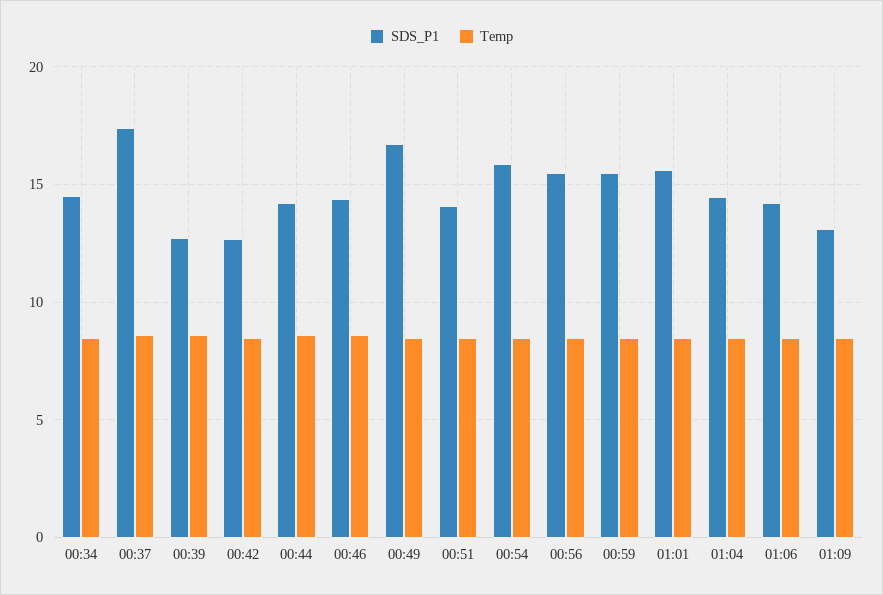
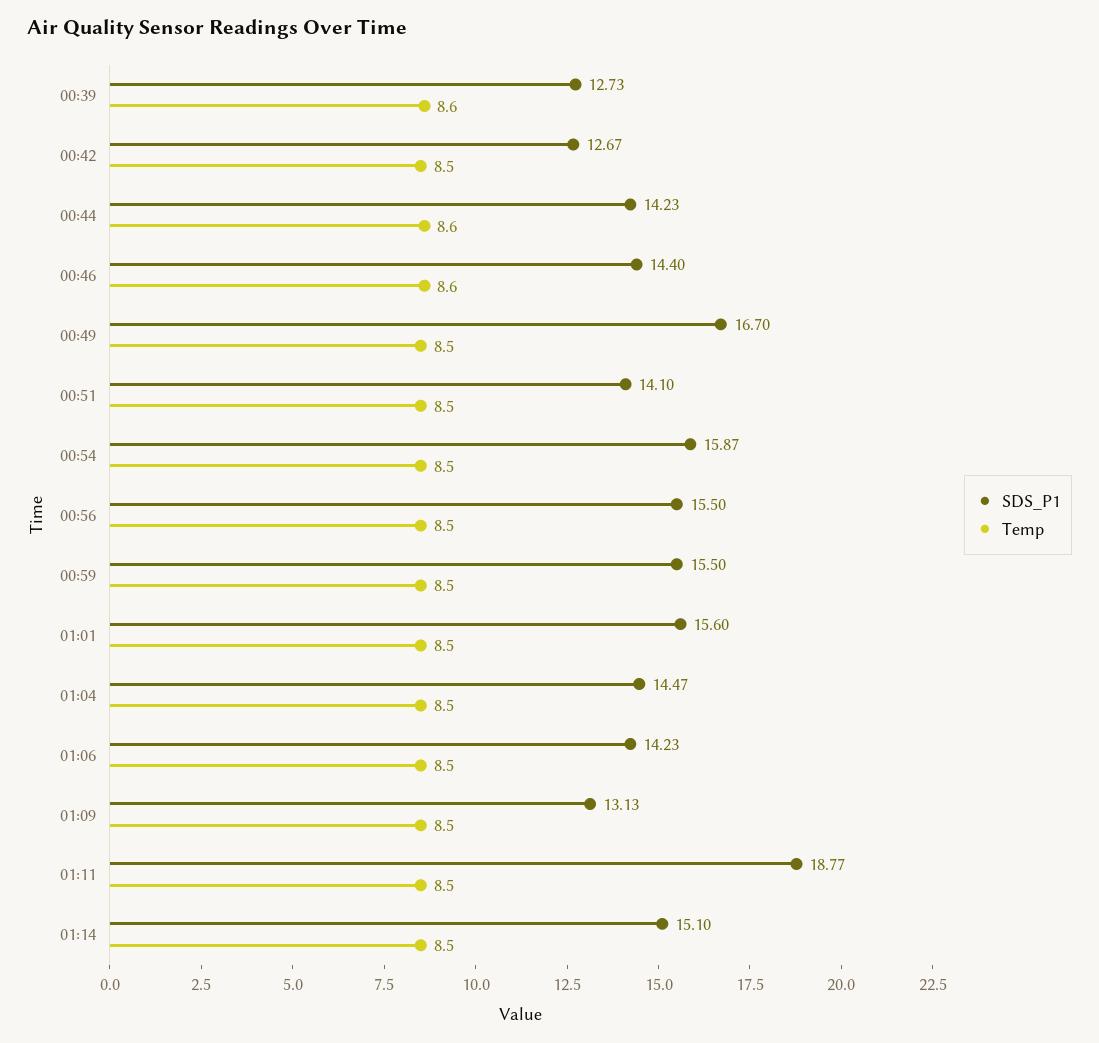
SDS_P1, 00:34: 14.5 -> none
Temp, 00:34: 8.5 -> none
SDS_P1, 00:37: 17.5 -> none
Temp, 00:37: 8.5 -> none
SDS_P1, 01:11: none -> 18.77
Temp, 01:11: none -> 8.5
SDS_P1, 01:14: none -> 15.1
Temp, 01:14: none -> 8.5

